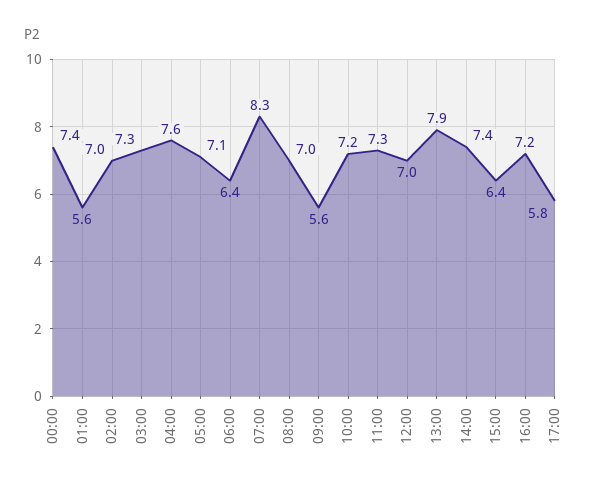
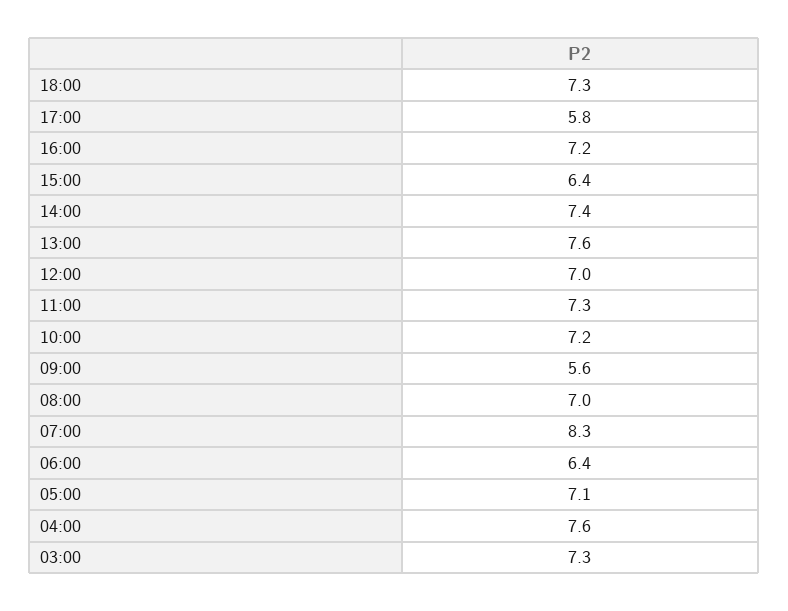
00:00: 7.4 -> none
01:00: 5.6 -> none
02:00: 7 -> none
13:00: 7.9 -> 7.6
18:00: none -> 7.3

